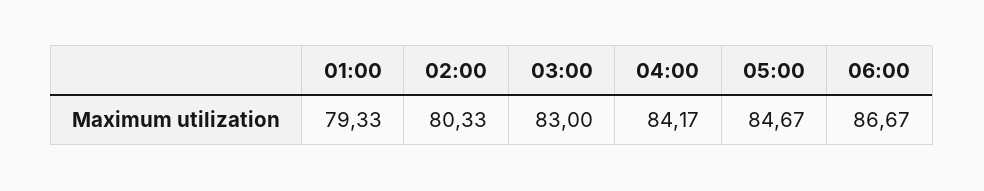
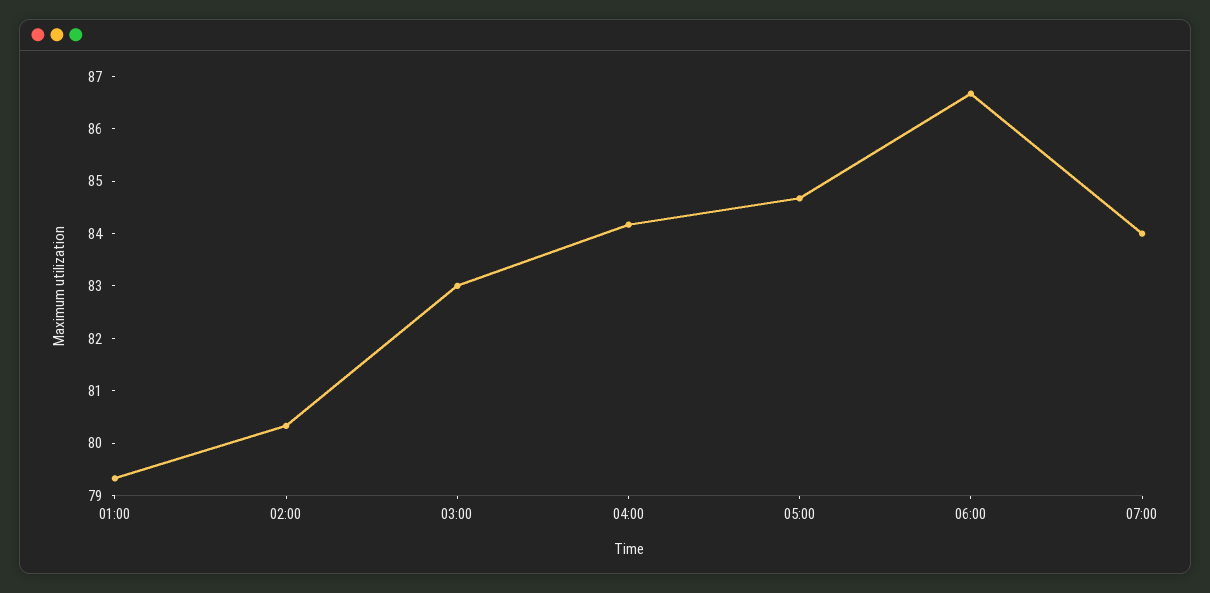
07:00: none -> 84

